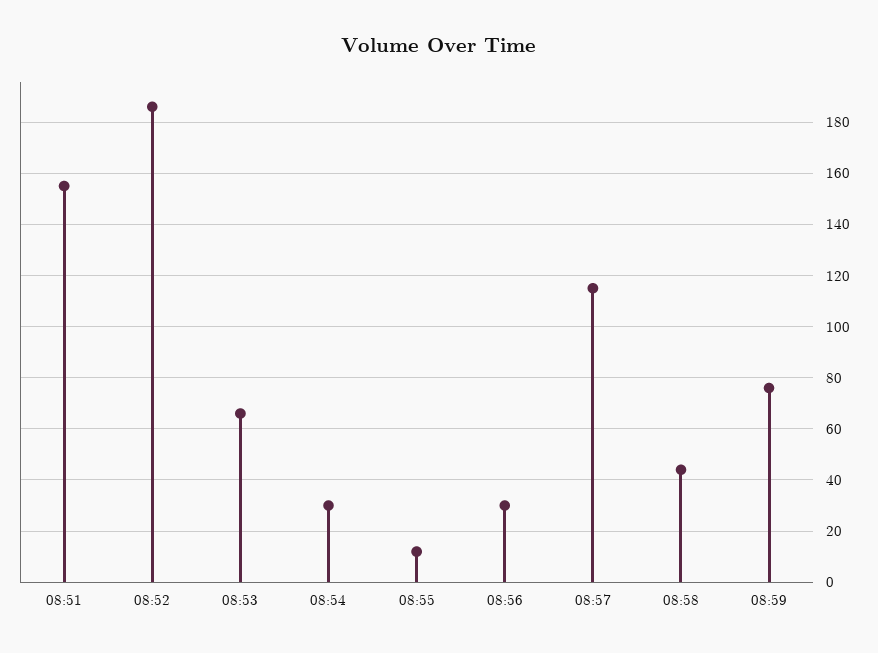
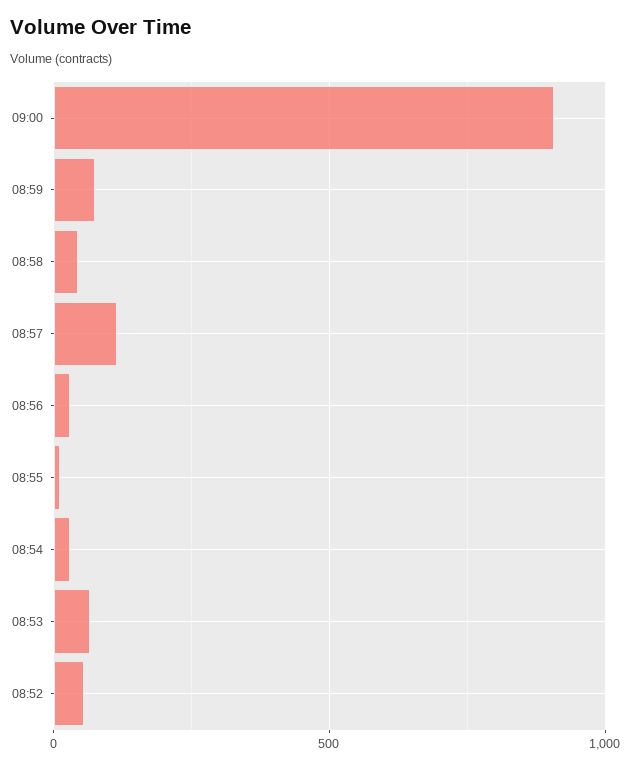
08:51: 155 -> none
08:52: 185 -> 50
09:00: none -> 900

